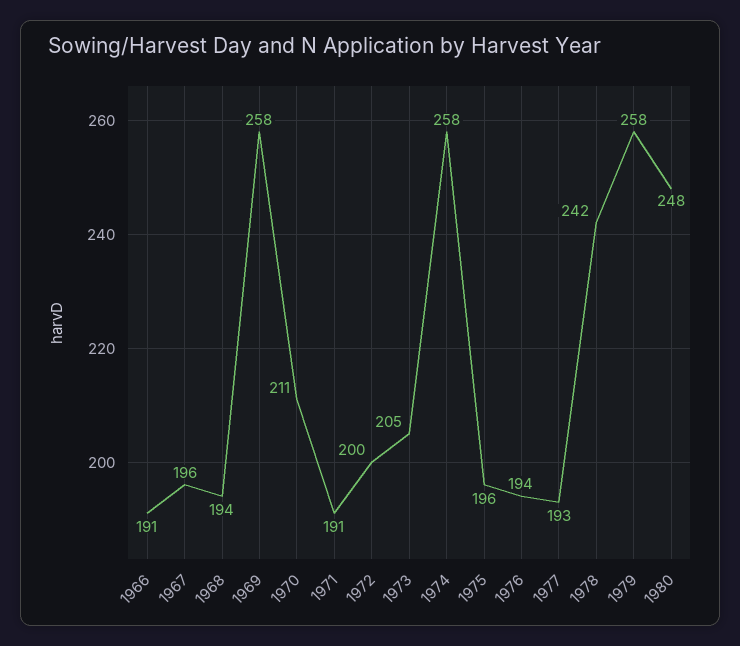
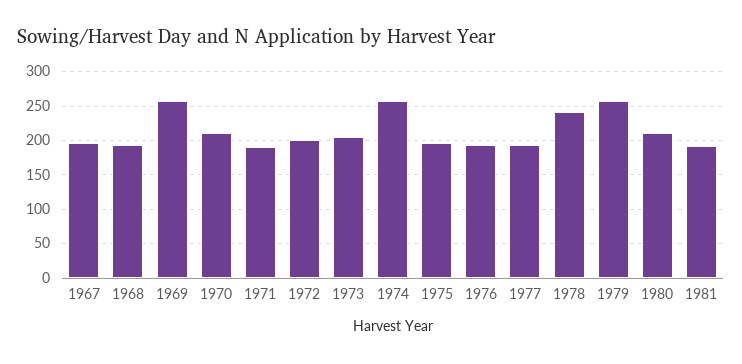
1966: 191 -> none
1980: 248 -> 210
1981: none -> 190

